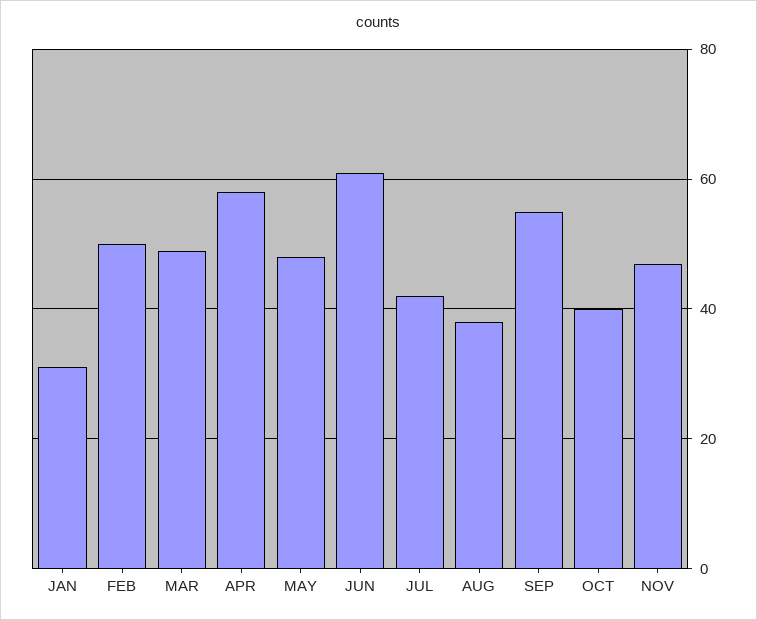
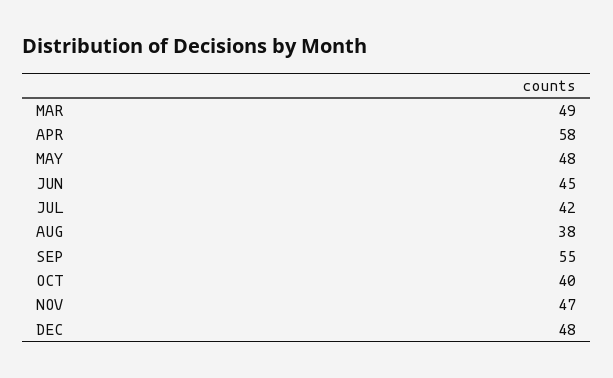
JAN: 30 -> none
FEB: 50 -> none
JUN: 60 -> 45
DEC: none -> 48

